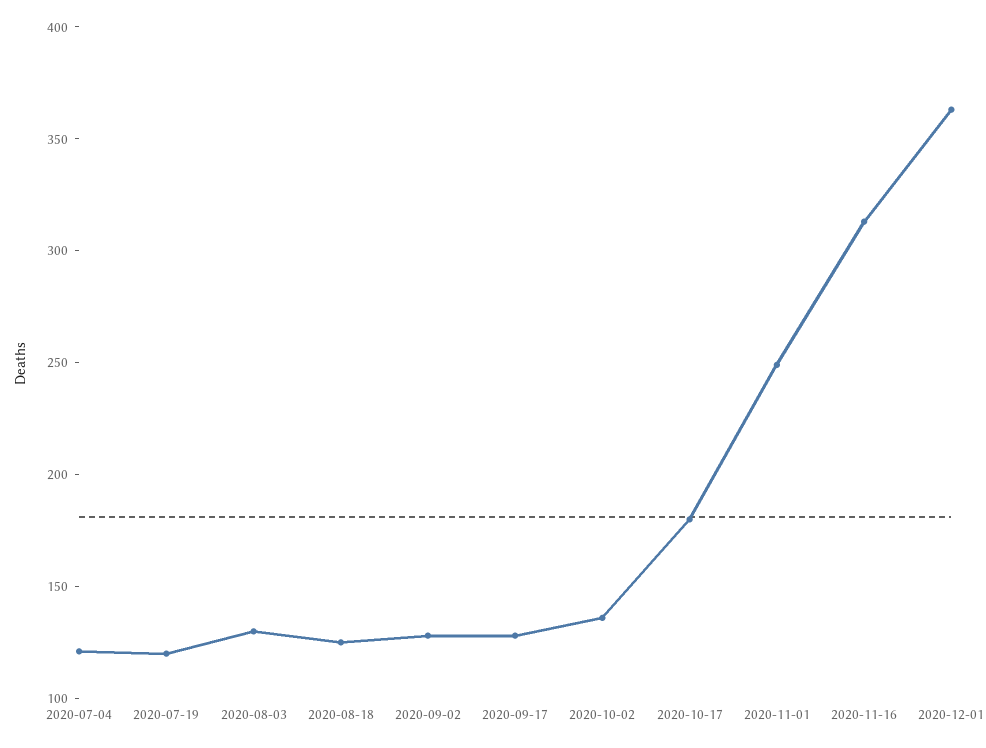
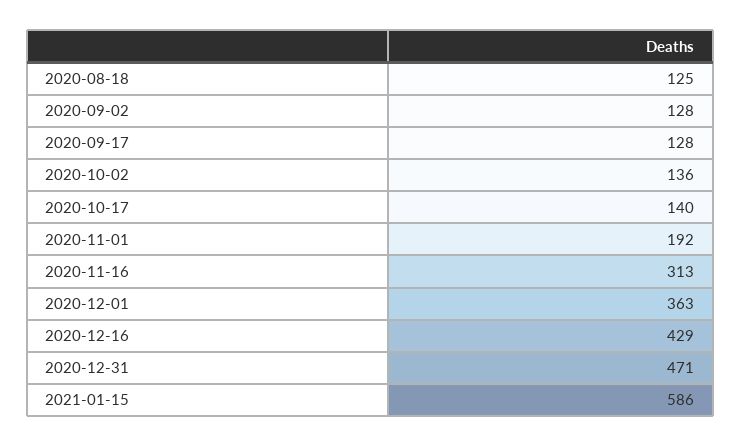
2020-07-04: 120 -> none
2020-07-19: 120 -> none
2020-08-03: 130 -> none
2020-10-17: 180 -> 140
2020-11-01: 250 -> 192
2020-12-16: none -> 429
2020-12-31: none -> 471
2021-01-15: none -> 586

